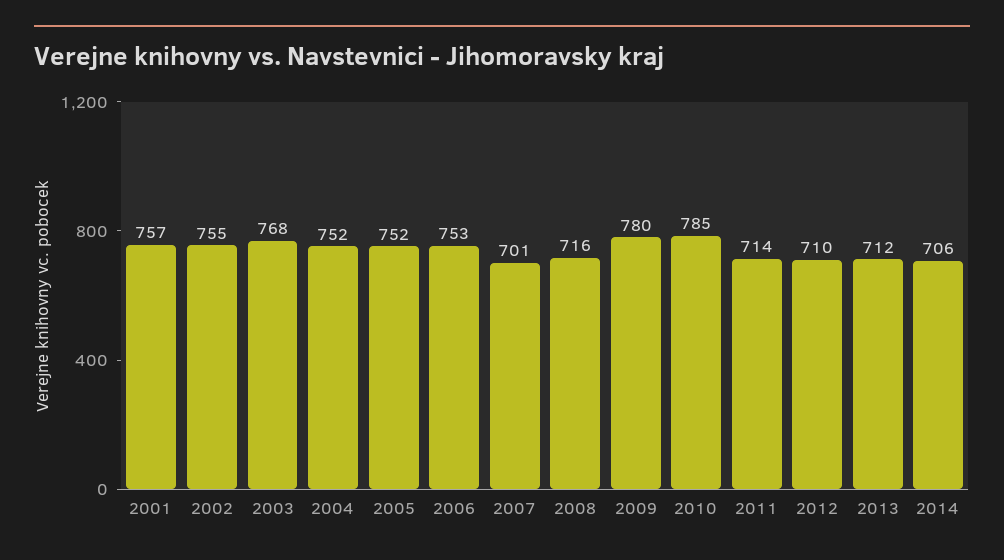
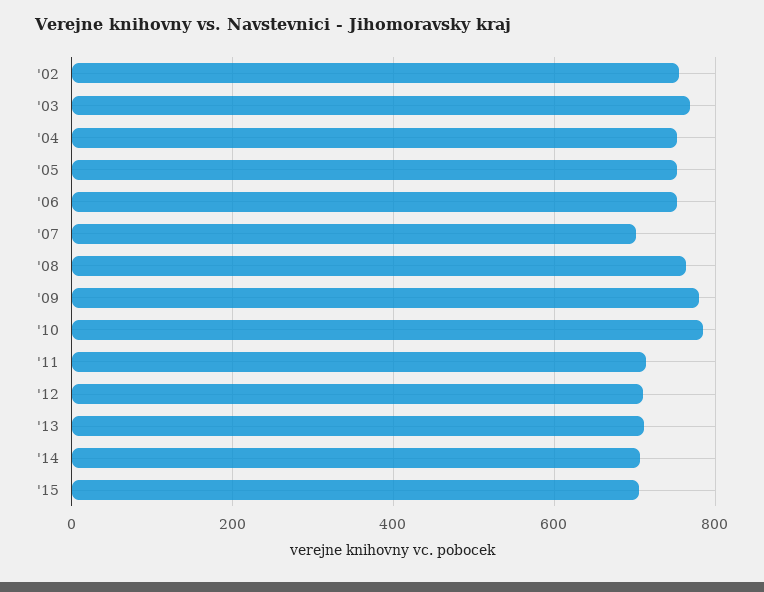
2001: 757 -> none
2008: 716 -> 760
'15: none -> 700

